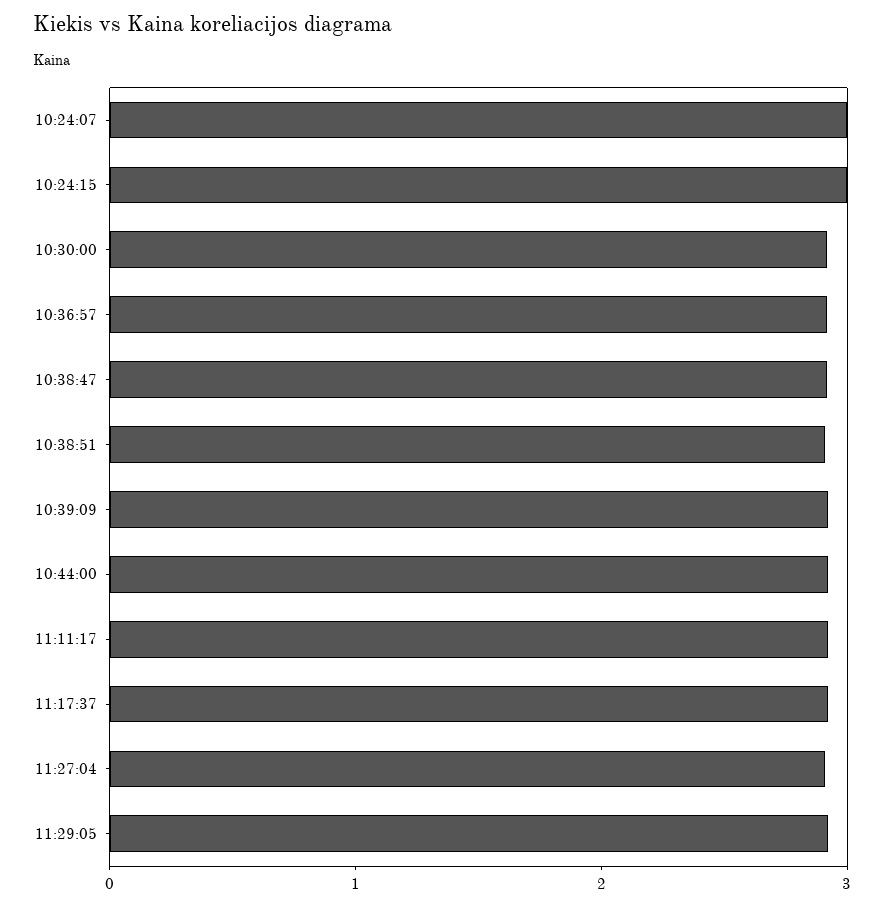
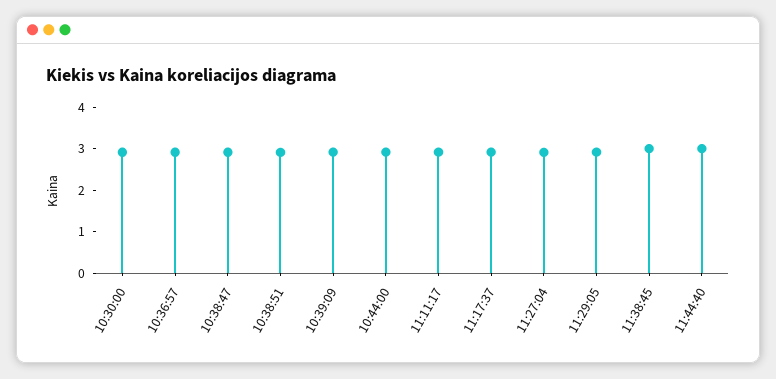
10:24:07: 3 -> none
10:24:15: 3 -> none
11:38:45: none -> 3
11:44:40: none -> 3

